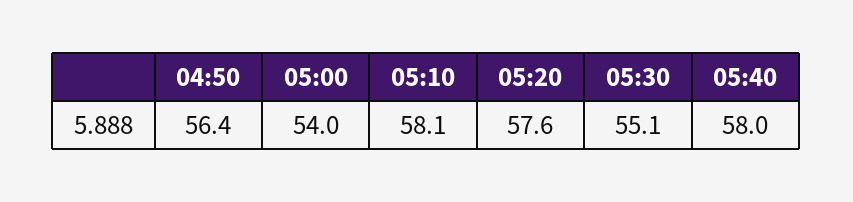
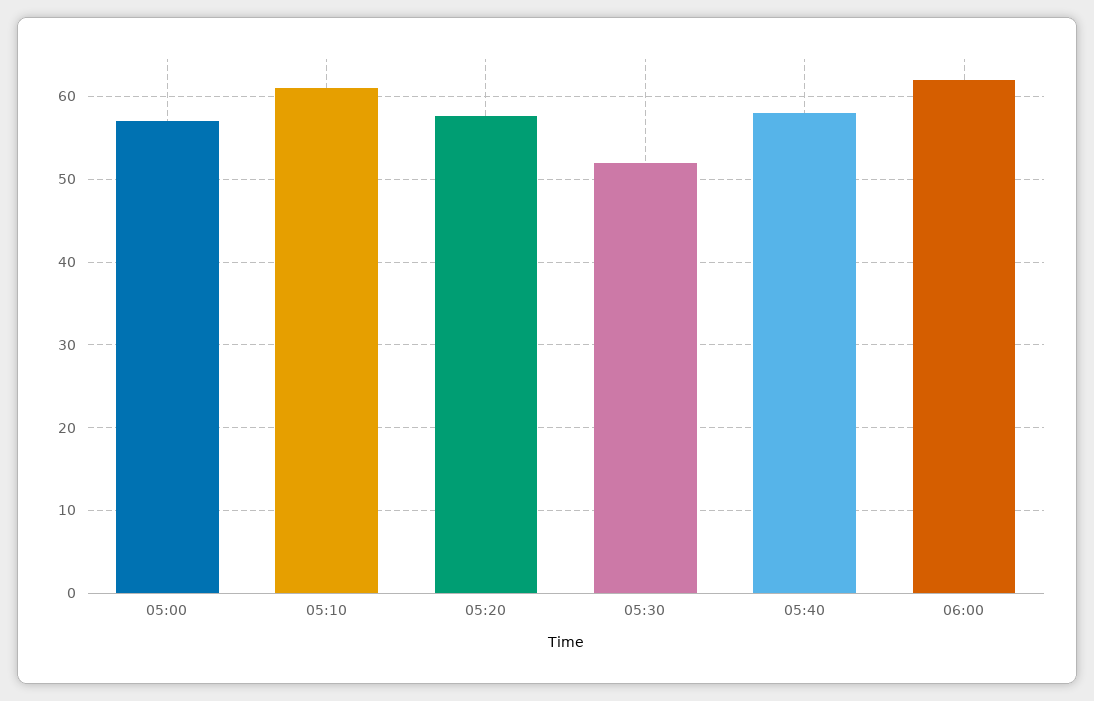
04:50: 56.4 -> none
05:00: 54 -> 57
05:10: 58.1 -> 61
05:30: 55.1 -> 52
06:00: none -> 62

